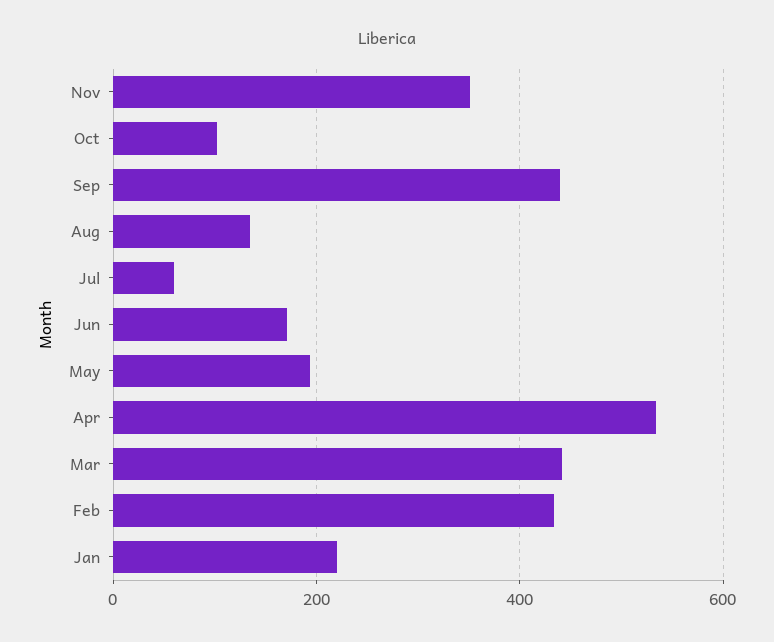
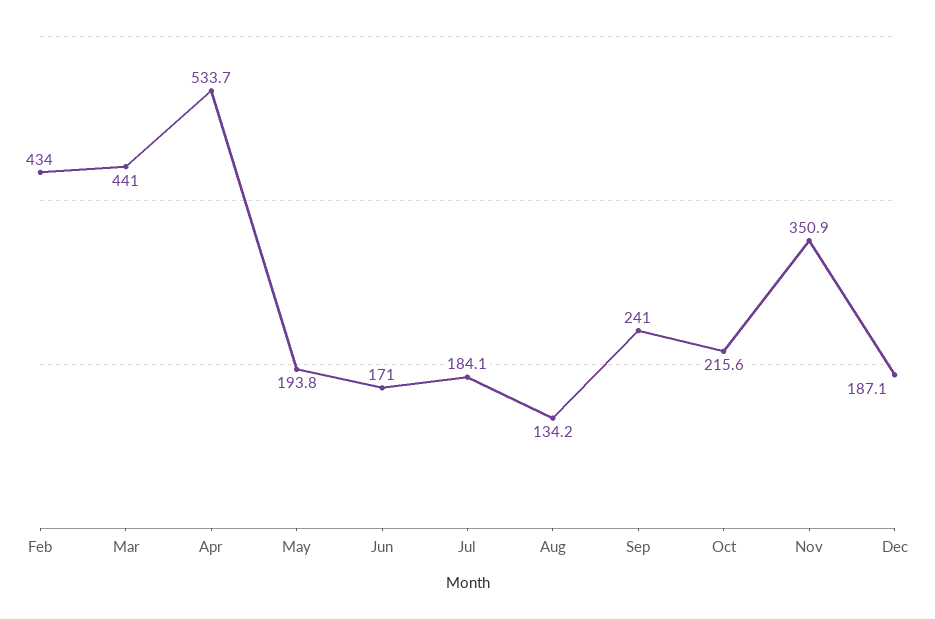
Oct: 100 -> 215.6
Sep: 440 -> 241
Jul: 60 -> 184.1
Jan: 220 -> none
Dec: none -> 187.1

